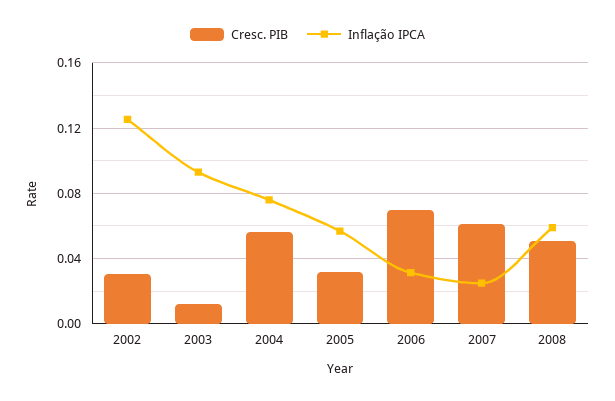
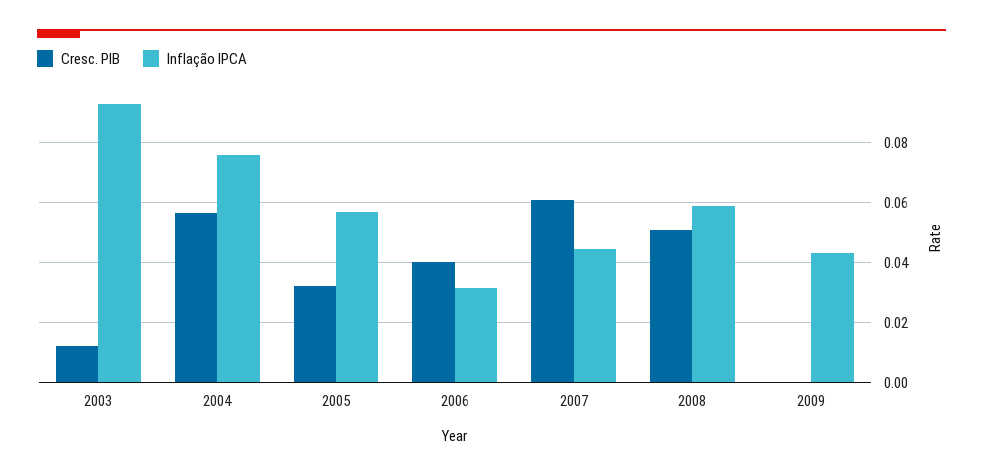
Cresc. PIB, 2002: 0.03 -> none
Inflação IPCA, 2002: 0.125 -> none
Cresc. PIB, 2006: 0.07 -> 0.04
Inflação IPCA, 2007: 0.025 -> 0.045
Cresc. PIB, 2009: none -> 0
Inflação IPCA, 2009: none -> 0.0425

